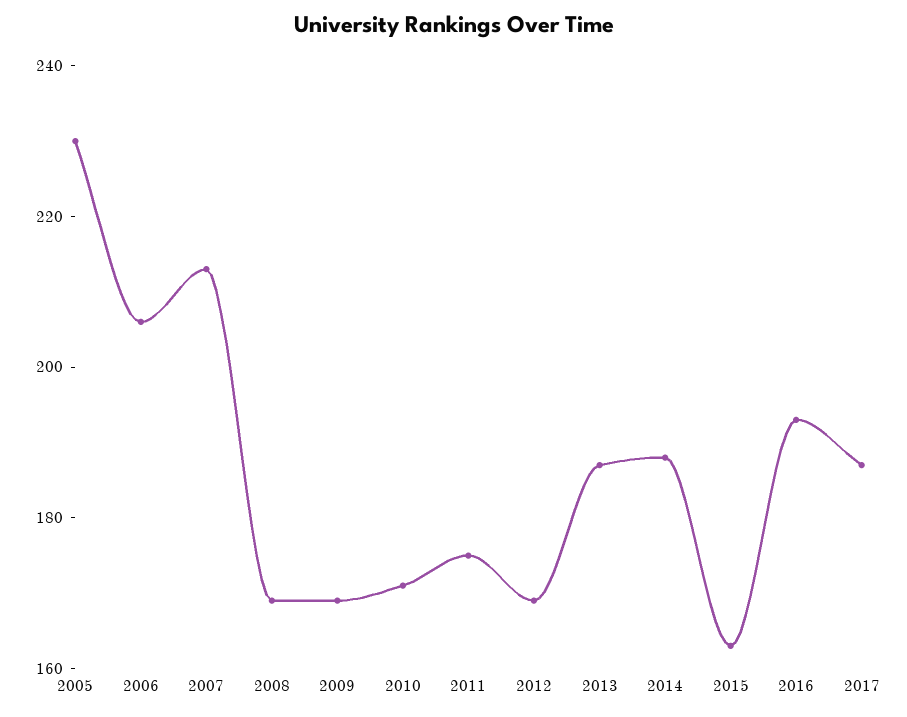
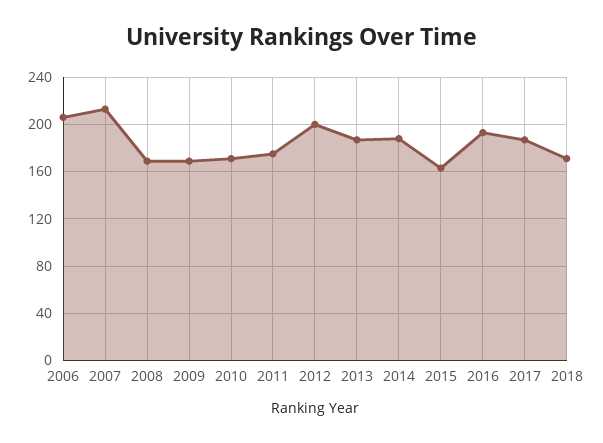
2005: 230 -> none
2012: 170 -> 200
2018: none -> 170

